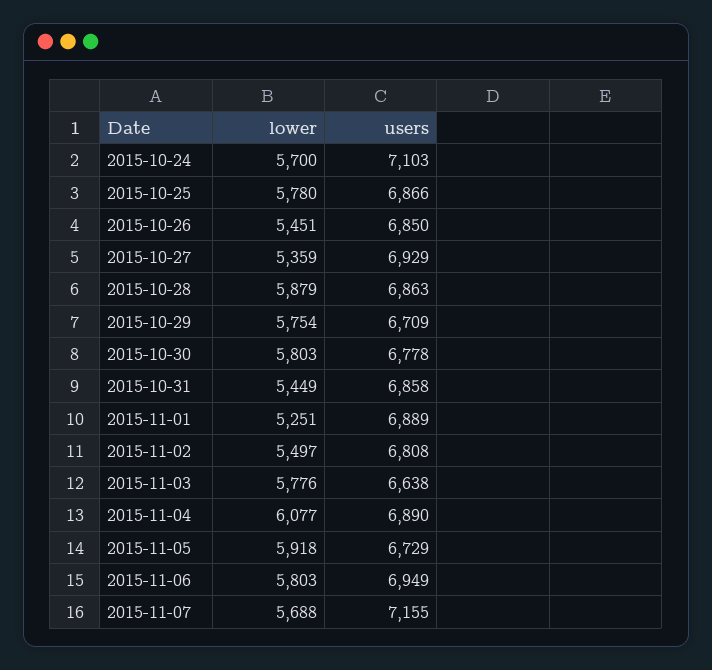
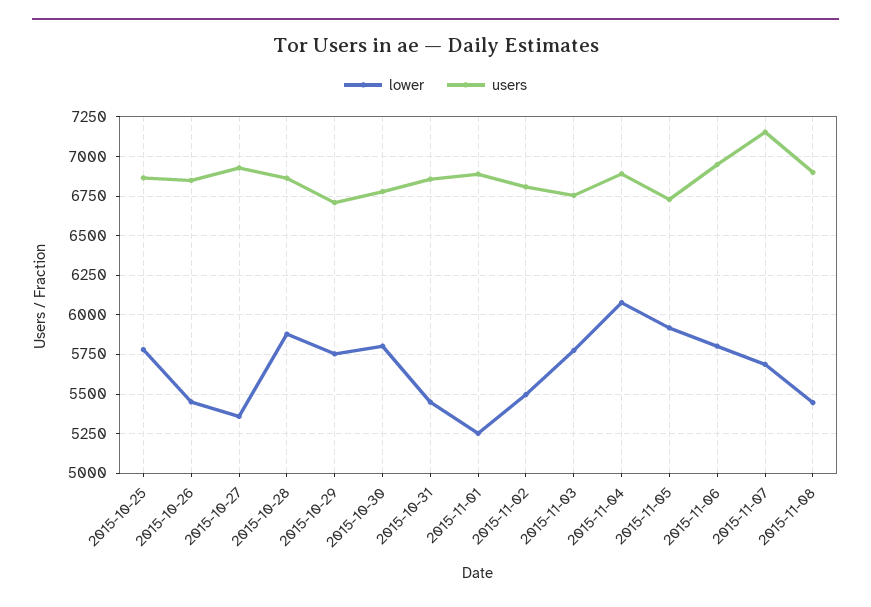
lower, 2015-10-24: 5700 -> none
users, 2015-10-24: 7103 -> none
users, 2015-11-03: 6638 -> 6750
lower, 2015-11-08: none -> 5450
users, 2015-11-08: none -> 6900

